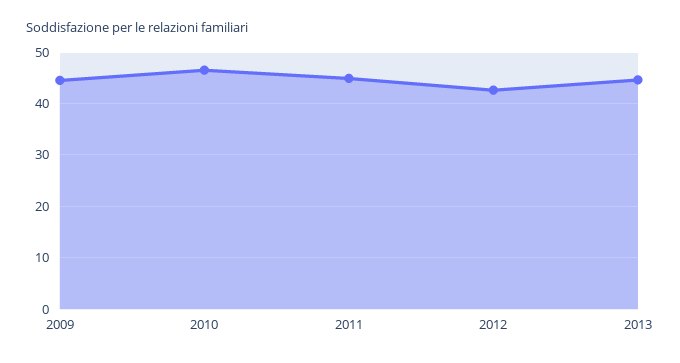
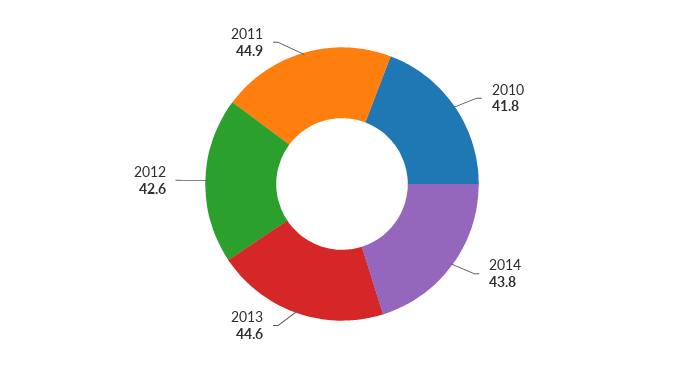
2009: 44 -> none
2010: 46 -> 41.8
2014: none -> 43.8

